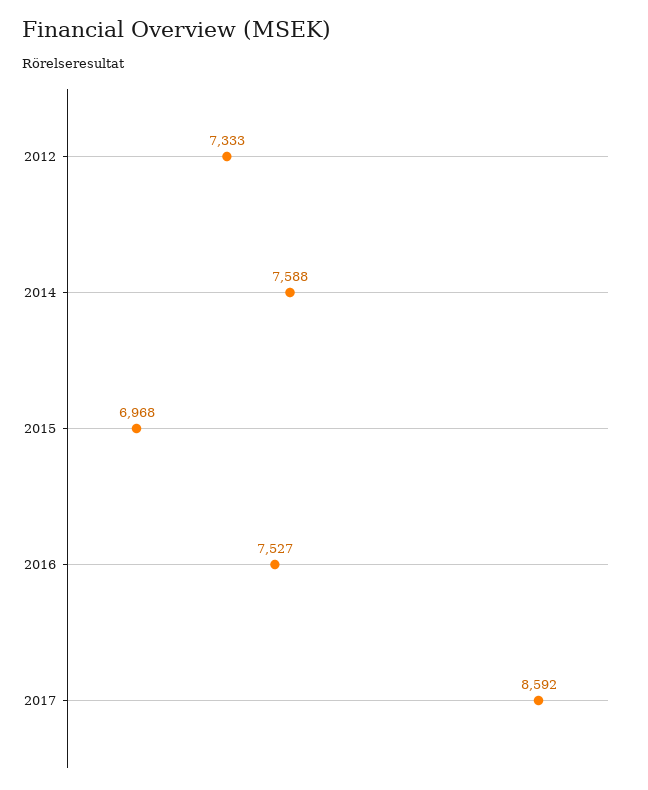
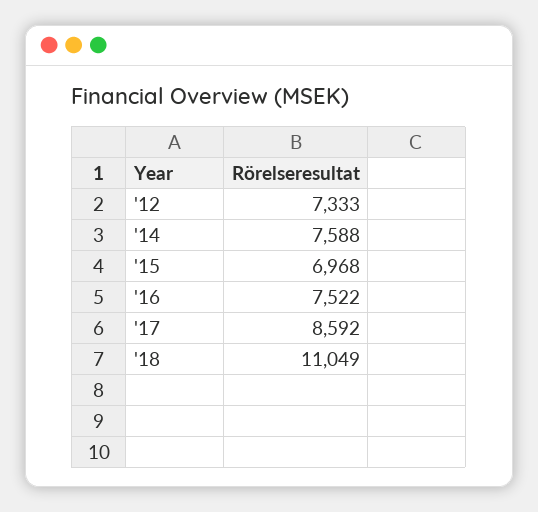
2016: 7527 -> 7522
'18: none -> 11049

